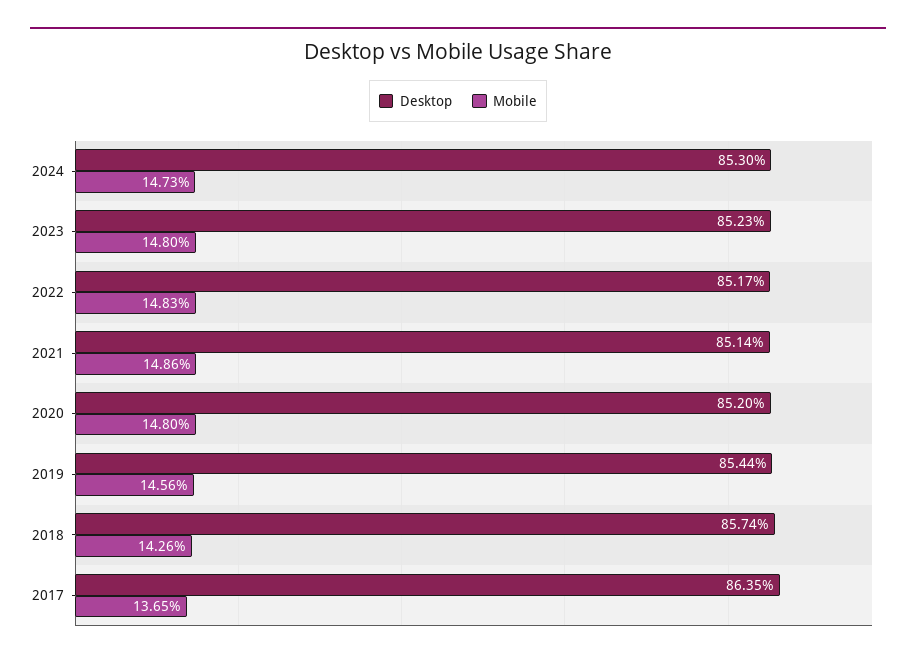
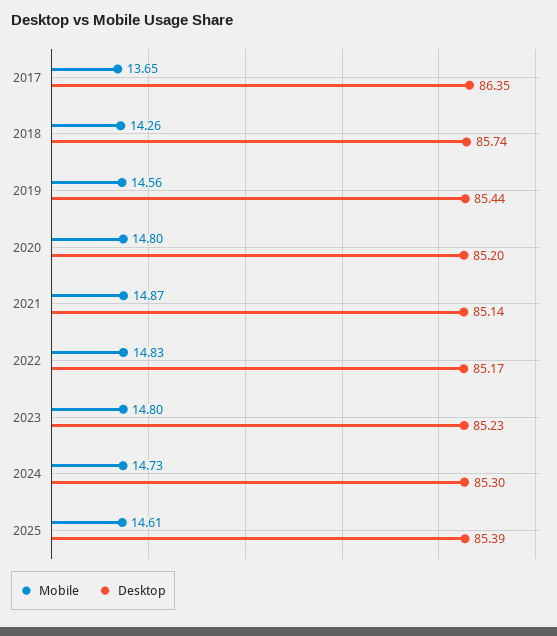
Mobile, 2021: 14.86 -> 14.87
Mobile, 2025: none -> 14.61
Desktop, 2025: none -> 85.39

